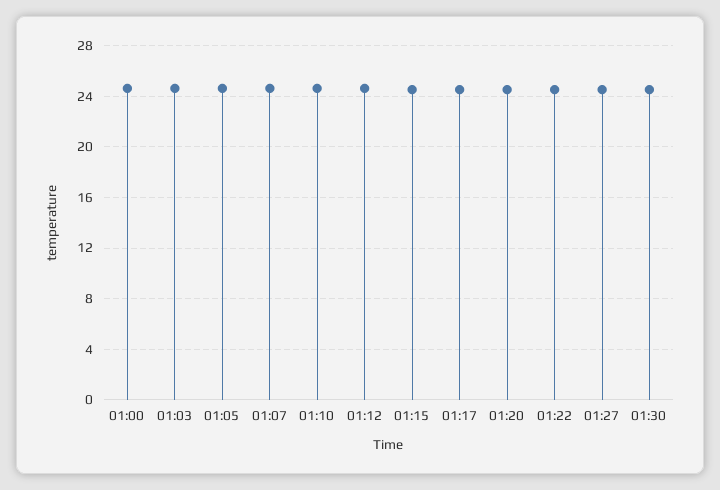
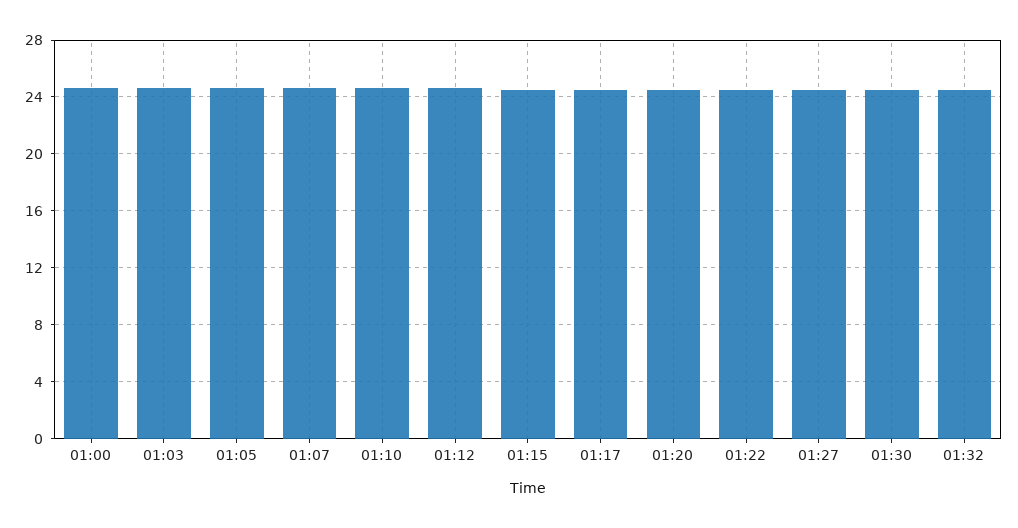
01:32: none -> 24.5

